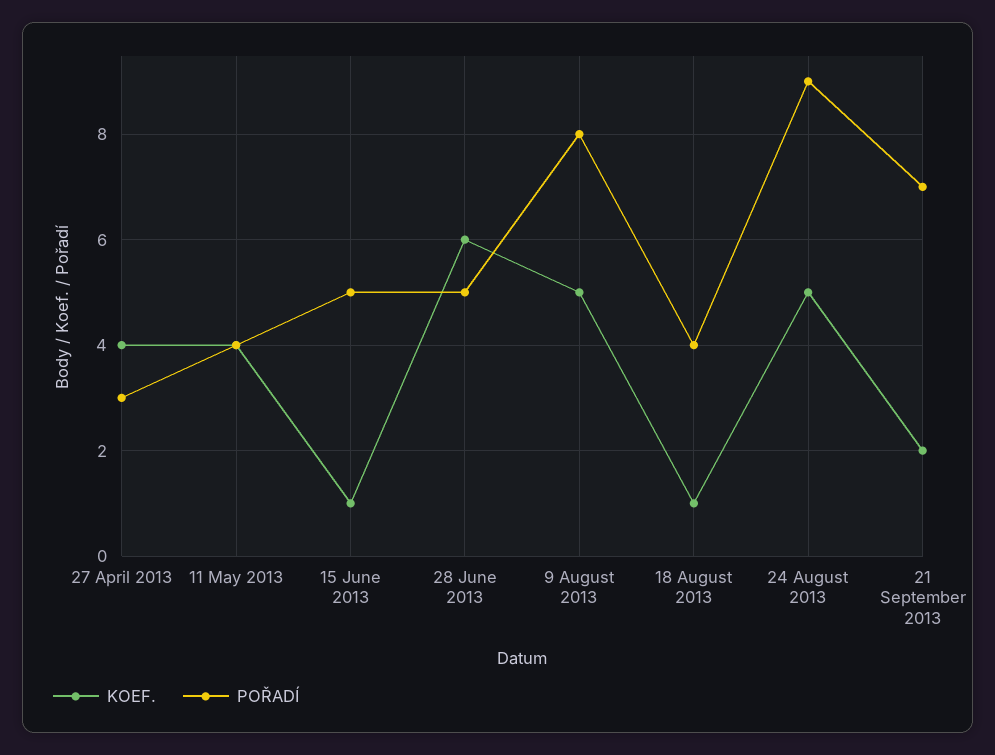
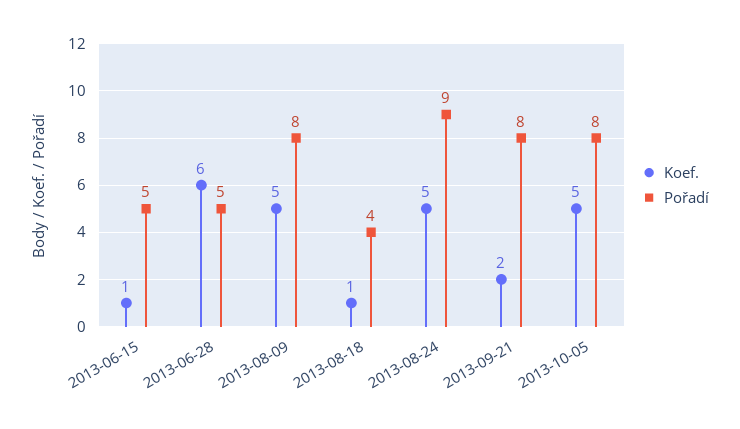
KOEF., 27 April 2013: 4 -> none
POŘADÍ, 27 April 2013: 3 -> none
KOEF., 11 May 2013: 4 -> none
POŘADÍ, 11 May 2013: 4 -> none
POŘADÍ, 21 September 2013: 7 -> 8
KOEF., 2013-10-05: none -> 5
POŘADÍ, 2013-10-05: none -> 8

